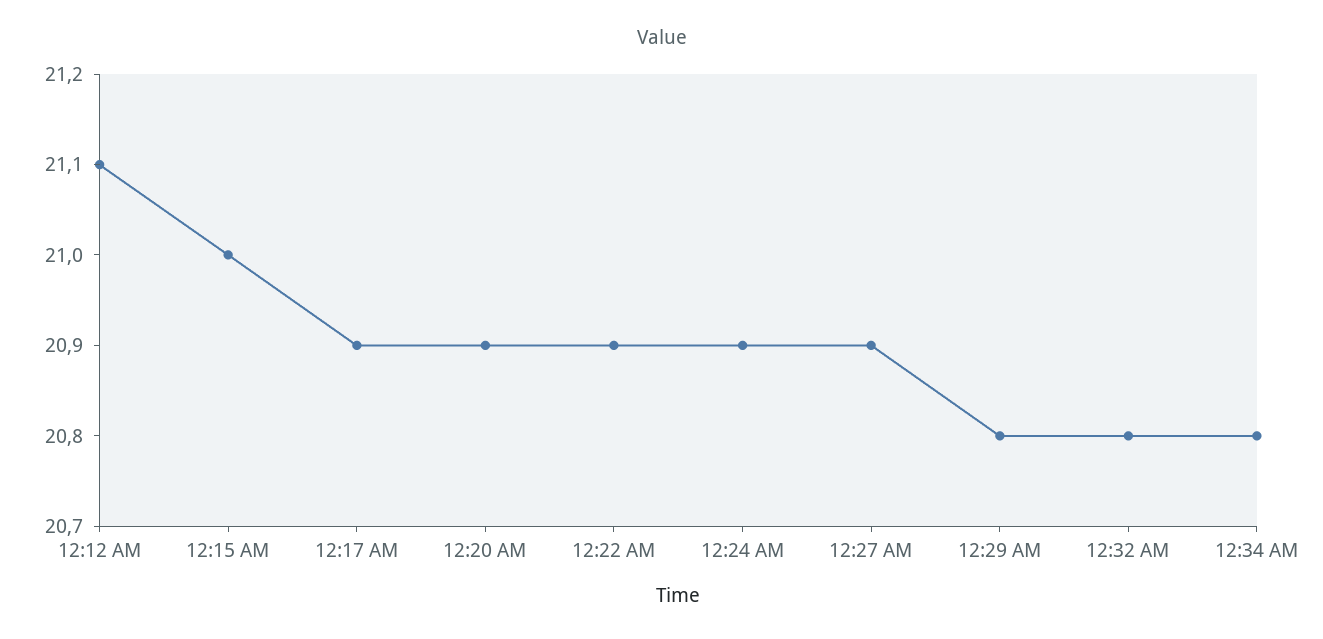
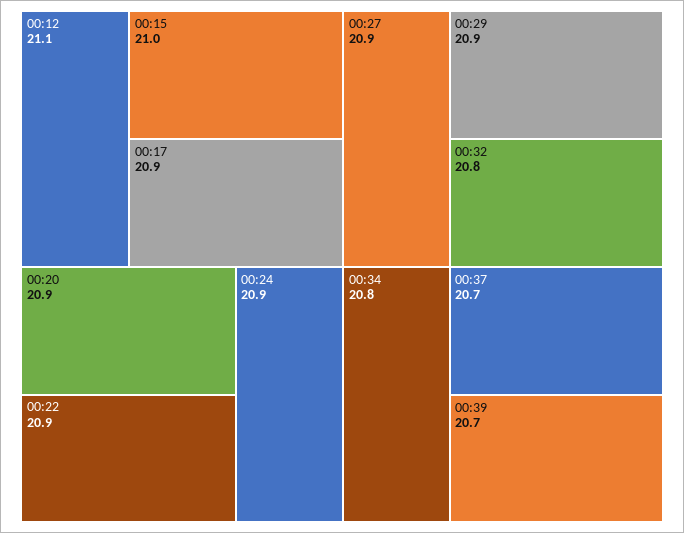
12:29 AM: 20.8 -> 20.9
00:37: none -> 20.7
00:39: none -> 20.7

